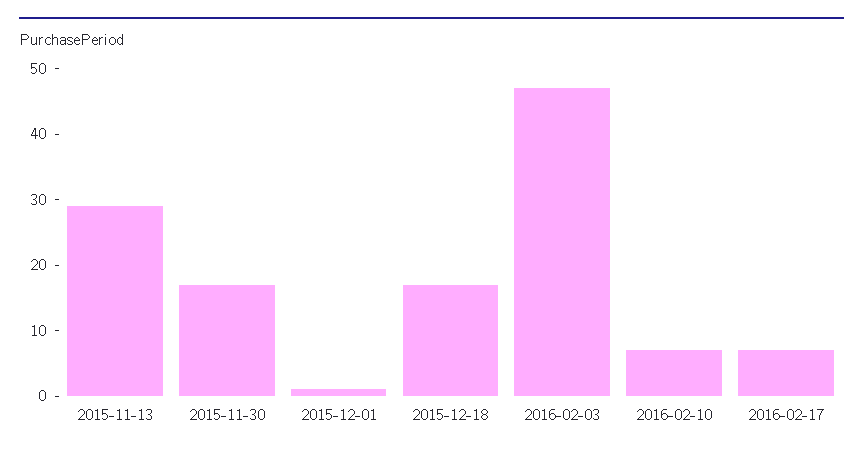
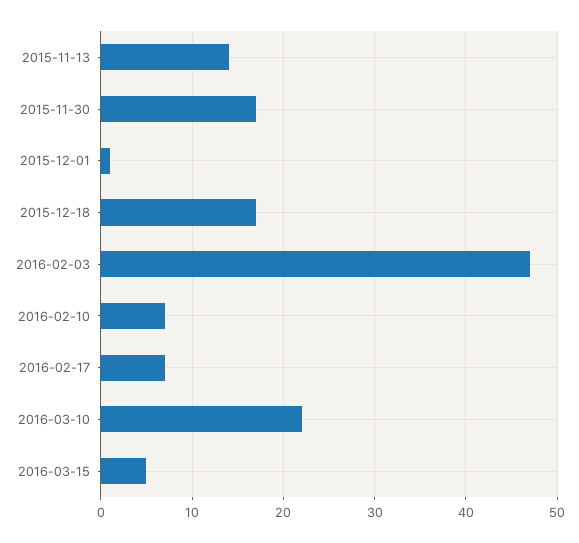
2015-11-13: 30 -> 14
2016-03-10: none -> 22
2016-03-15: none -> 5

